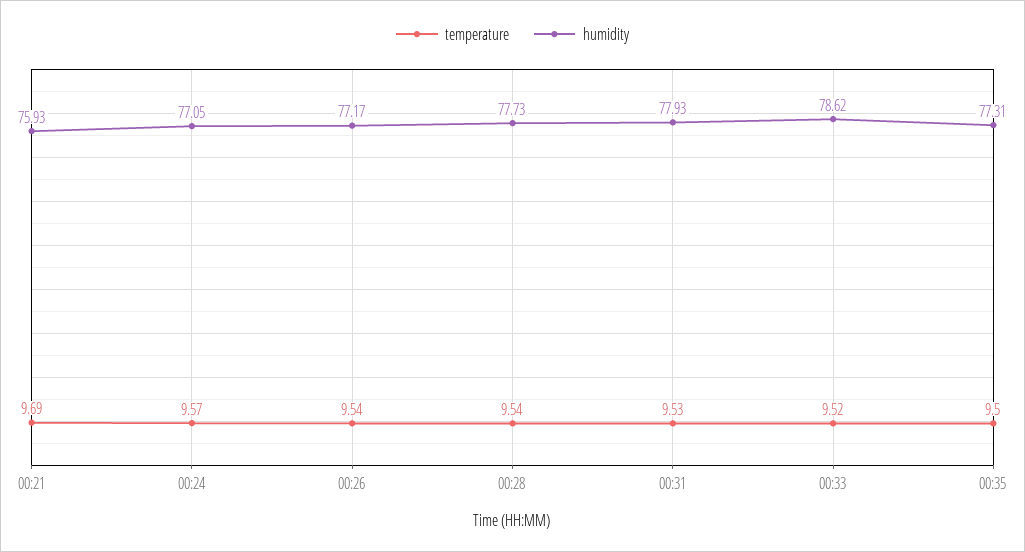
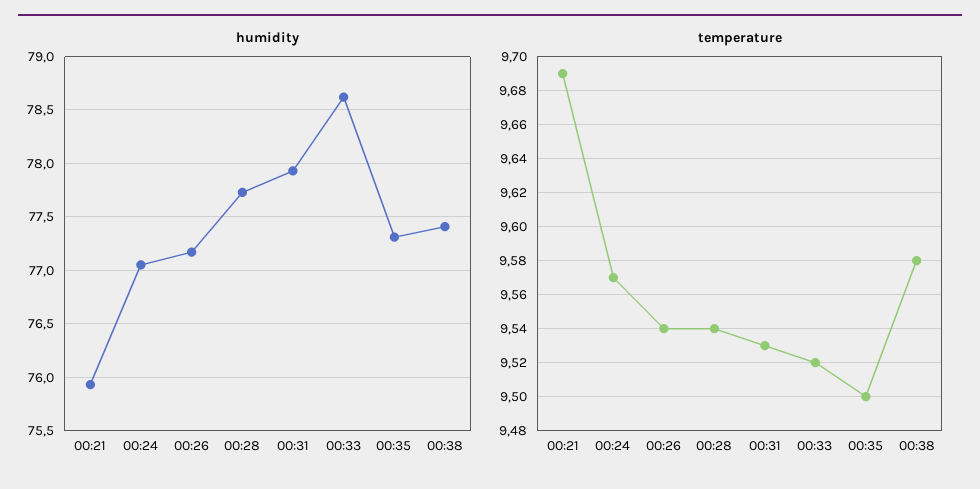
humidity, 00:38: none -> 77.4
temperature, 00:38: none -> 9.58

